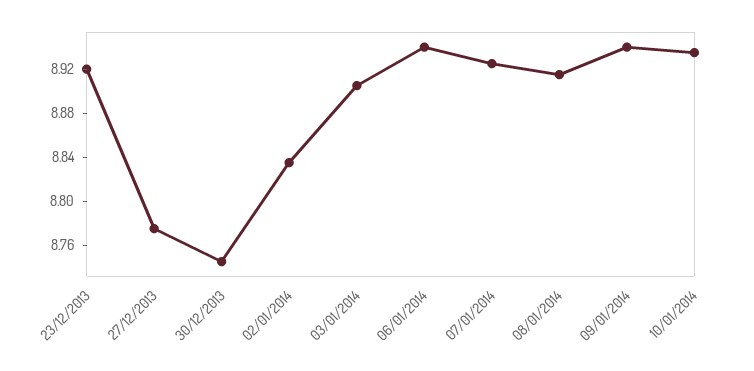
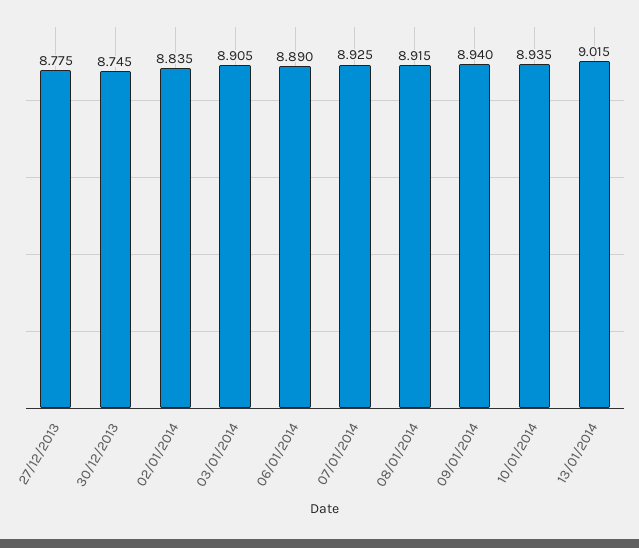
23/12/2013: 8.92 -> none
06/01/2014: 8.94 -> 8.89
13/01/2014: none -> 9.015

